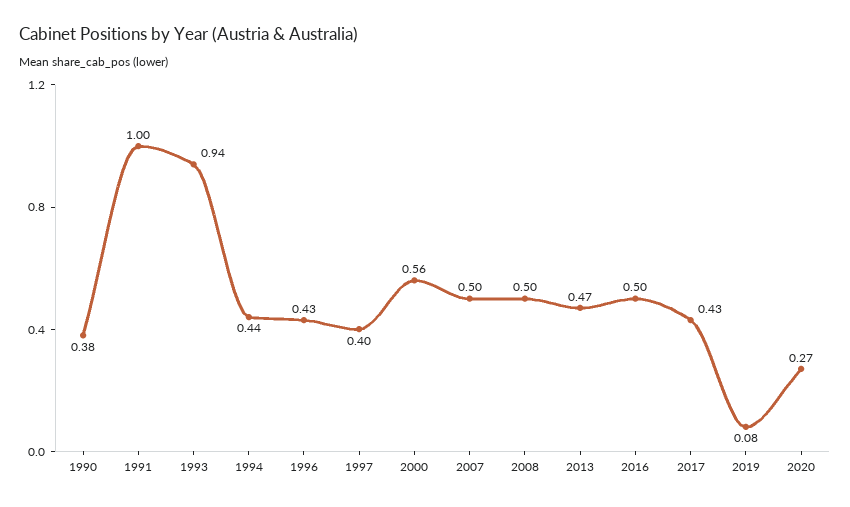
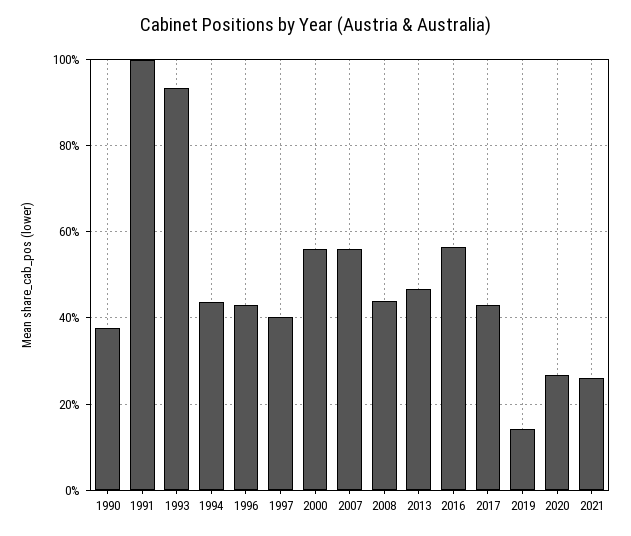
2007: 0.5 -> 0.56
2008: 0.5 -> 0.44
2016: 0.5 -> 0.56
2019: 0.08 -> 0.14
2021: none -> 0.26

